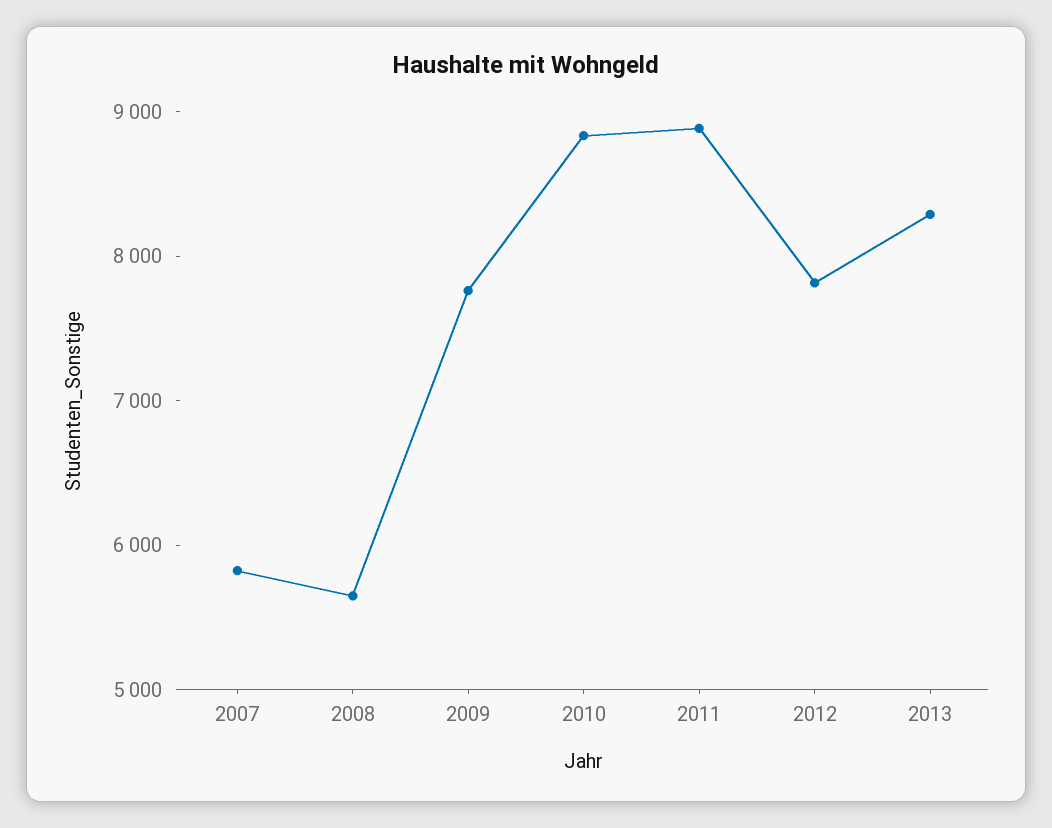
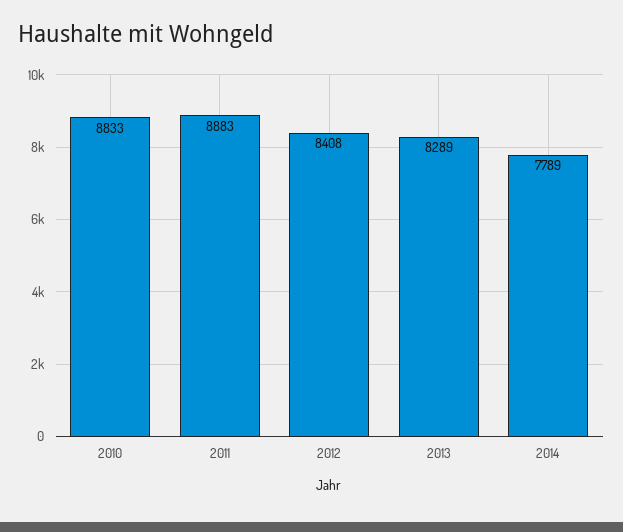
2007: 5800 -> none
2008: 5600 -> none
2009: 7800 -> none
2012: 7800 -> 8408
2014: none -> 7789

